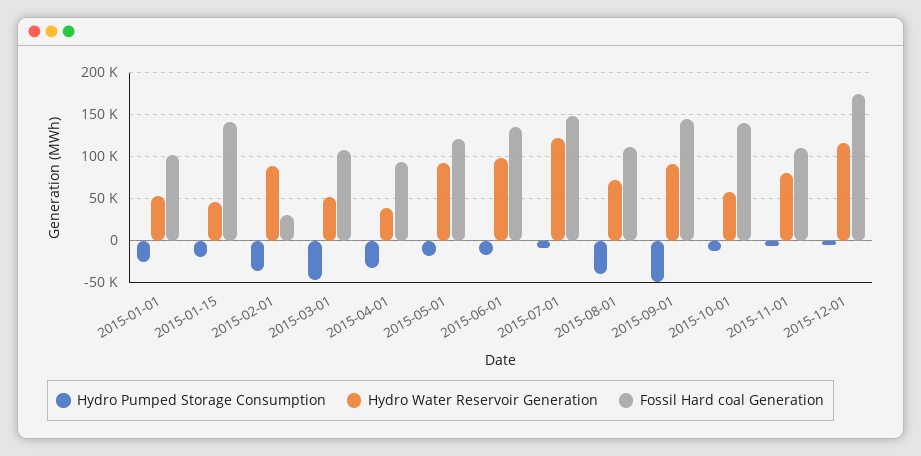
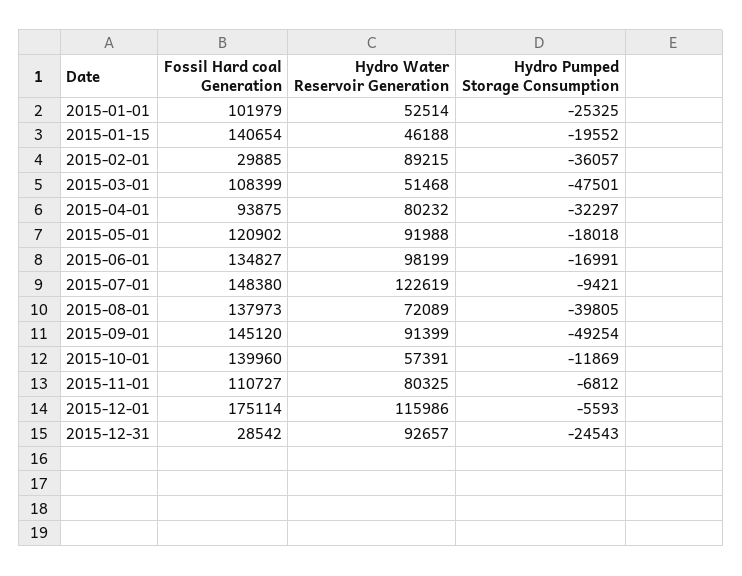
Hydro Water Reservoir Generation, 2015-04-01: 40000 -> 80232
Fossil Hard coal Generation, 2015-08-01: 110000 -> 137973
Fossil Hard coal Generation, 2015-12-31: none -> 28542
Hydro Water Reservoir Generation, 2015-12-31: none -> 92657
Hydro Pumped Storage Consumption, 2015-12-31: none -> -24543

